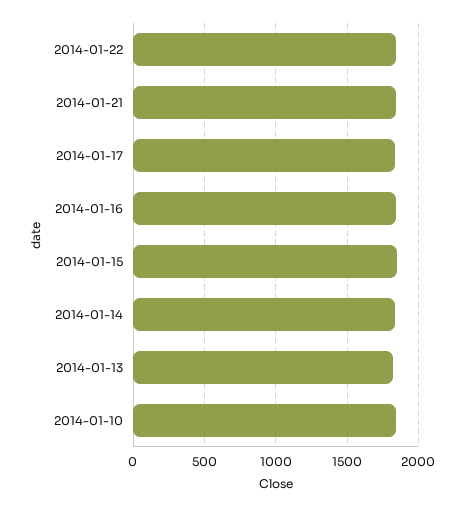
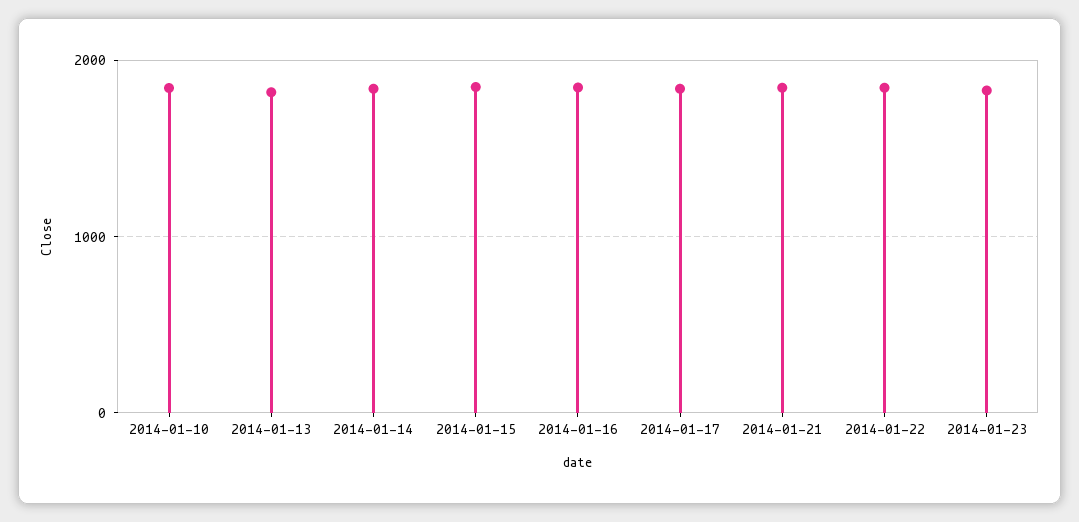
2014-01-23: none -> 1800

